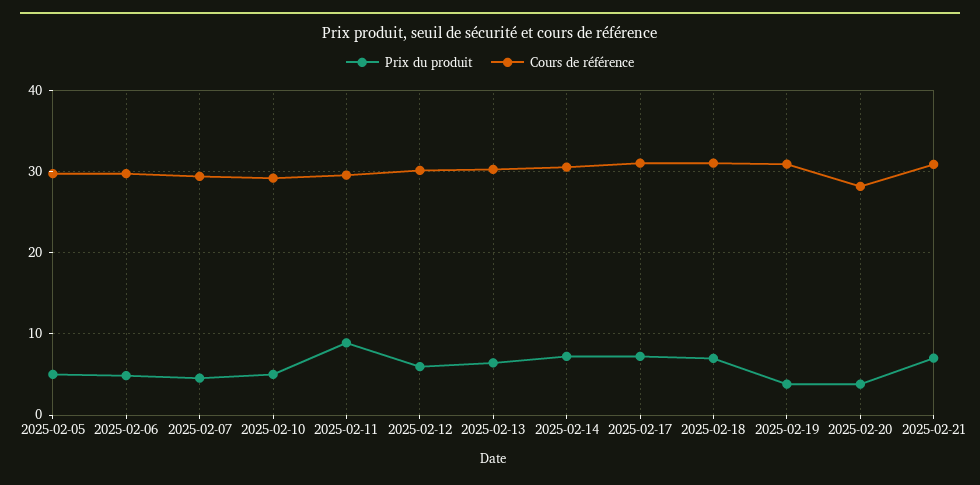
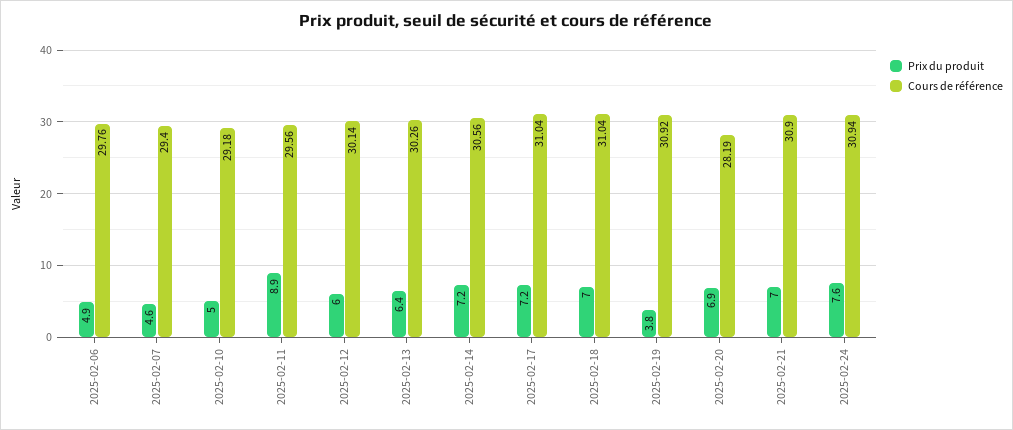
Prix du produit, 2025-02-05: 5 -> none
Cours de référence, 2025-02-05: 30 -> none
Prix du produit, 2025-02-20: 4 -> 6.9
Prix du produit, 2025-02-24: none -> 7.6
Cours de référence, 2025-02-24: none -> 30.94

